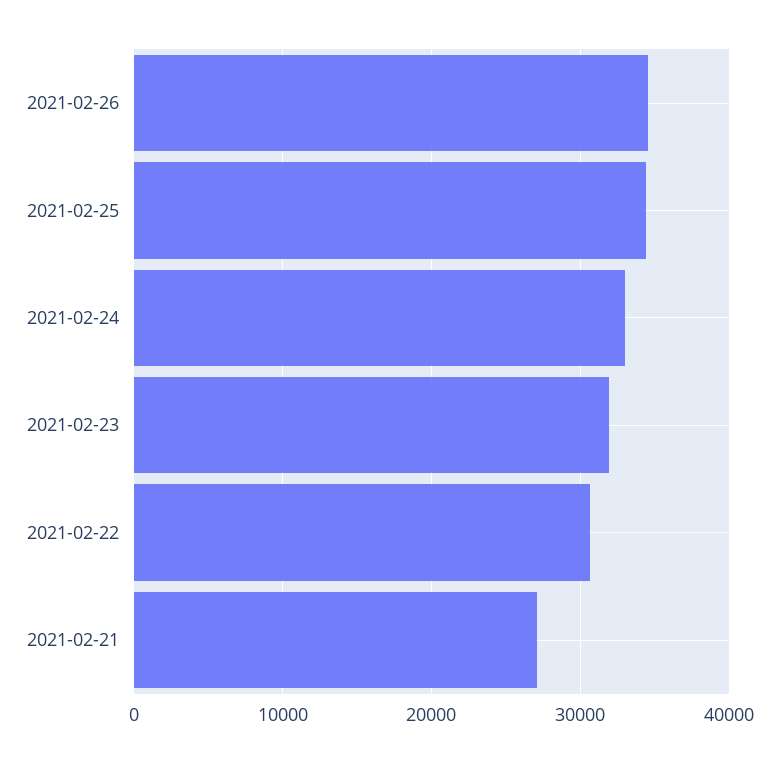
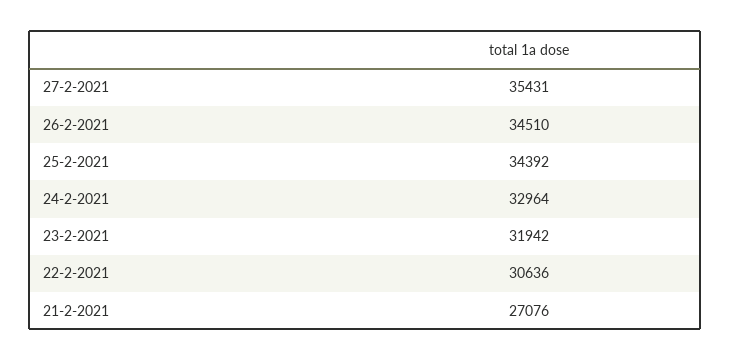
27-2-2021: none -> 35431

